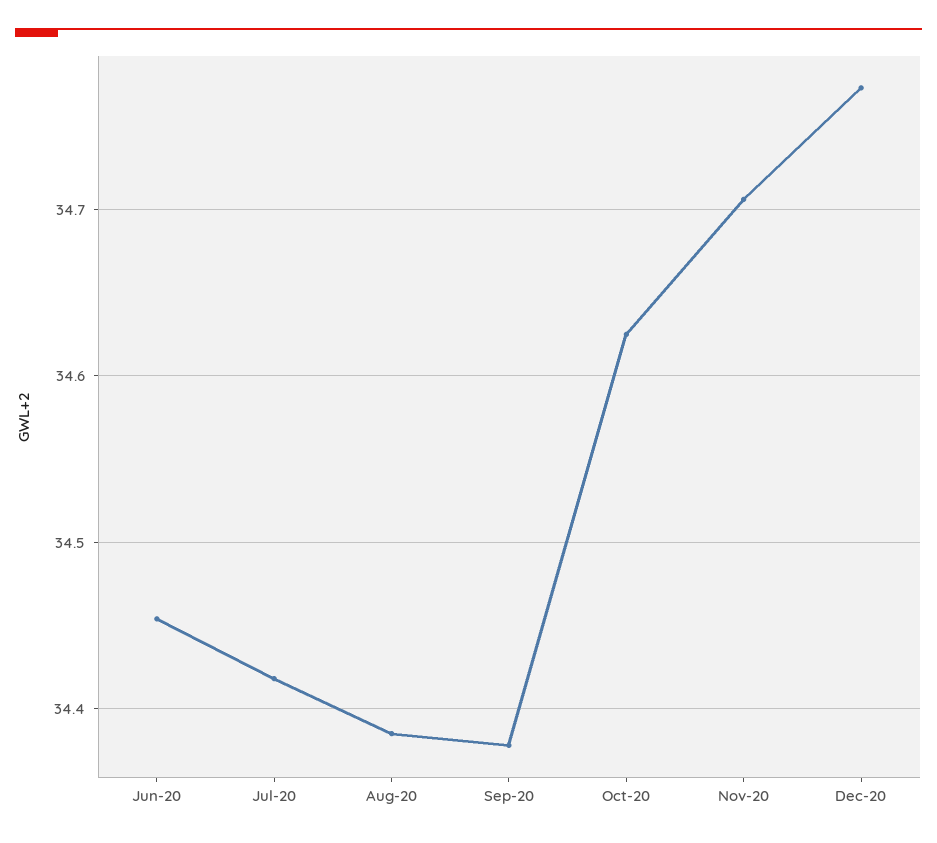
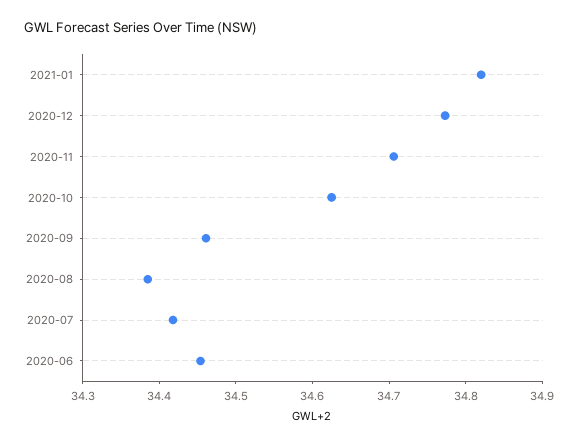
Sep-20: 34.38 -> 34.46
2021-01: none -> 34.82

